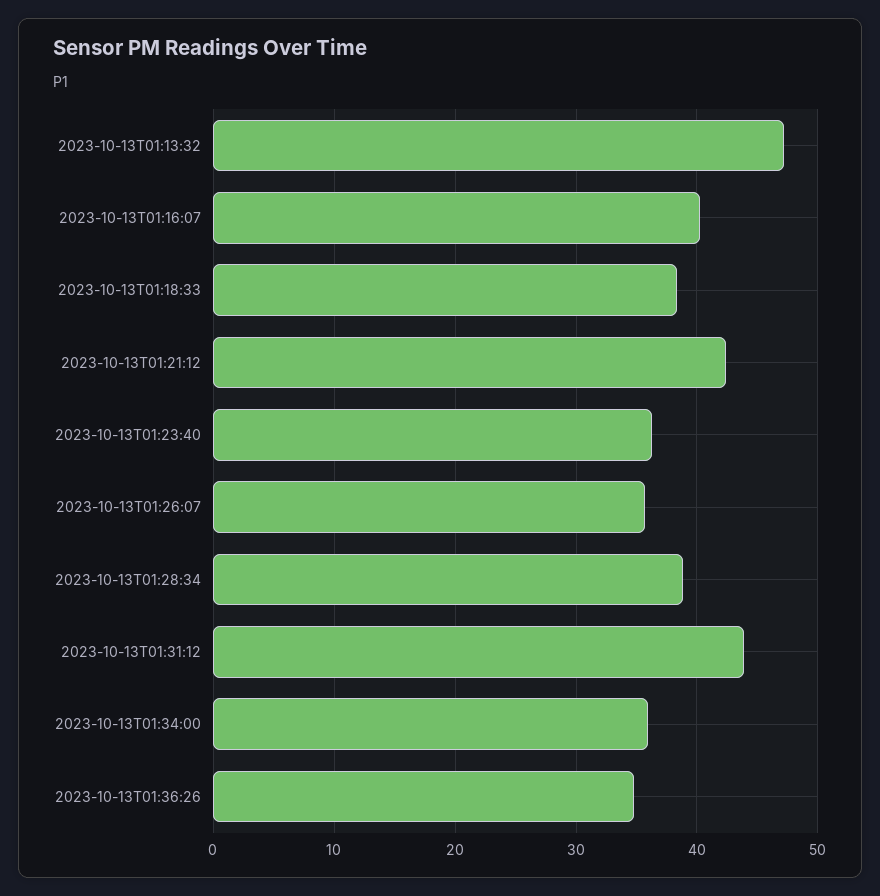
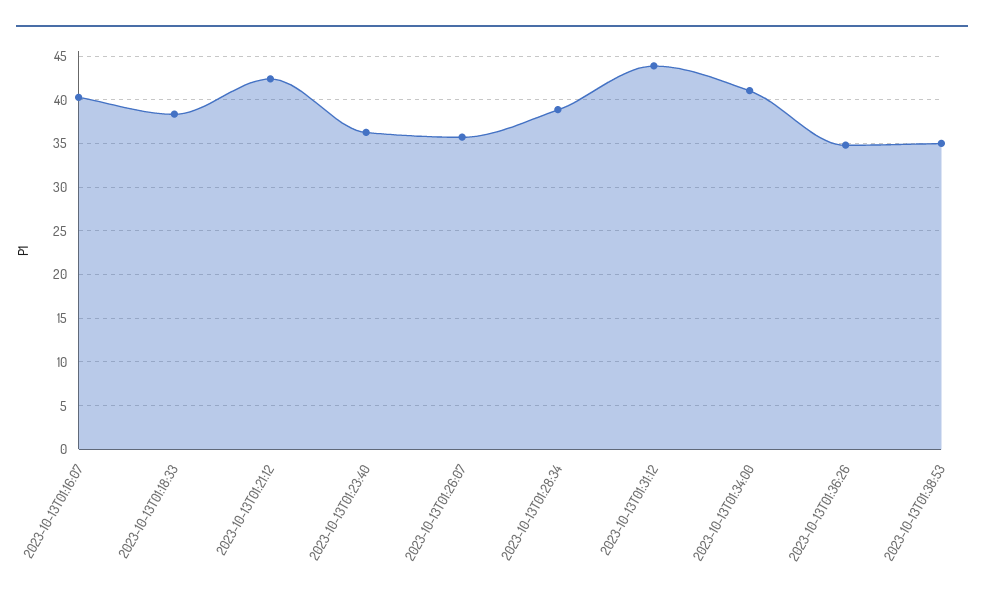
2023-10-13T01:13:32: 47 -> none
2023-10-13T01:34:00: 36 -> 41
2023-10-13T01:38:53: none -> 35

